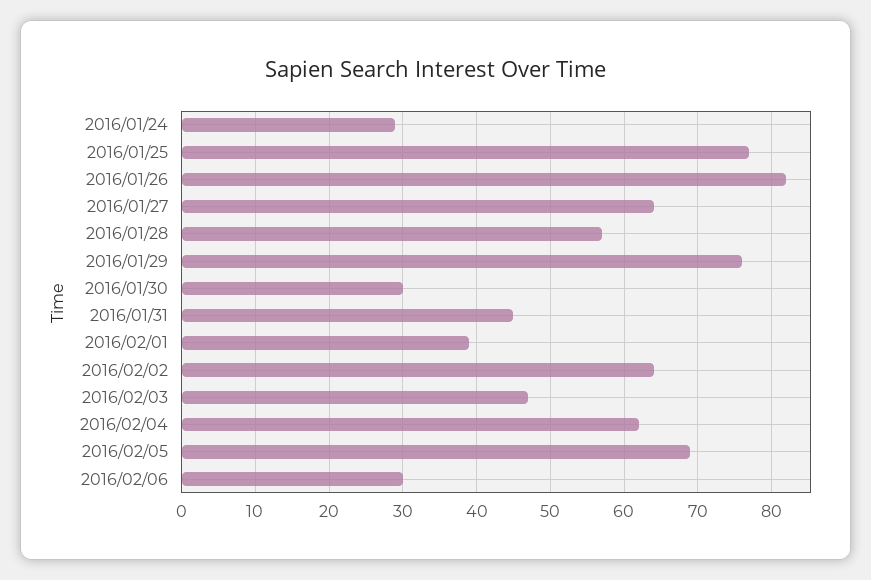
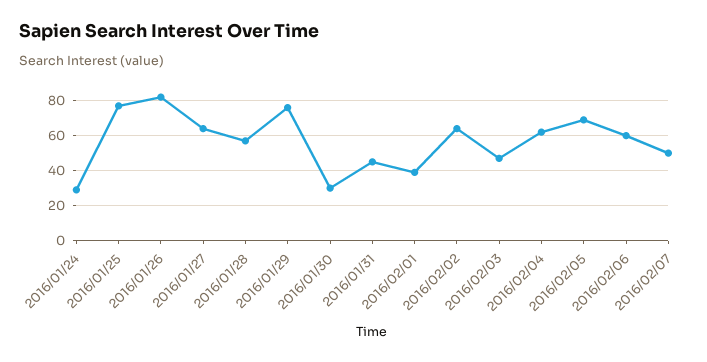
2016/02/06: 30 -> 60
2016/02/07: none -> 50

